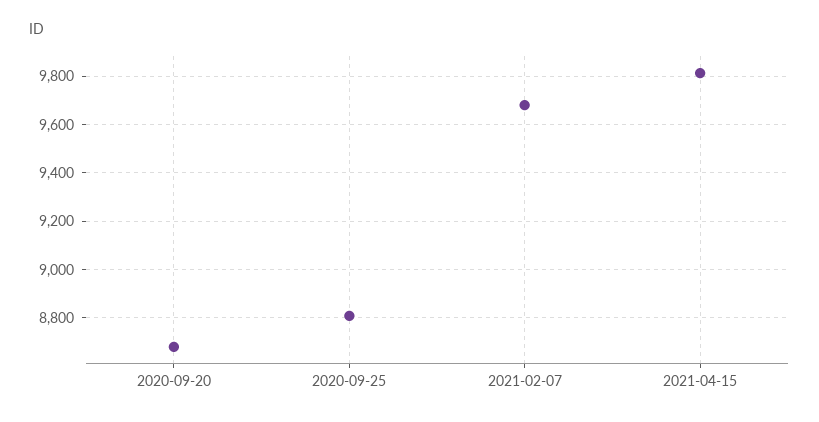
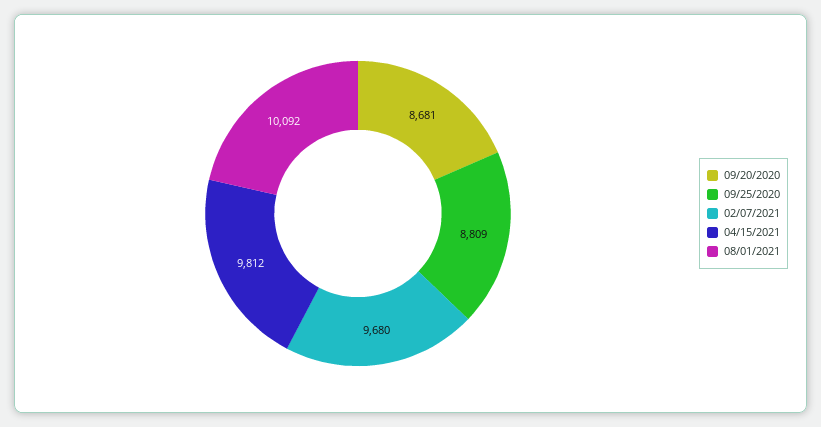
08/01/2021: none -> 10092

